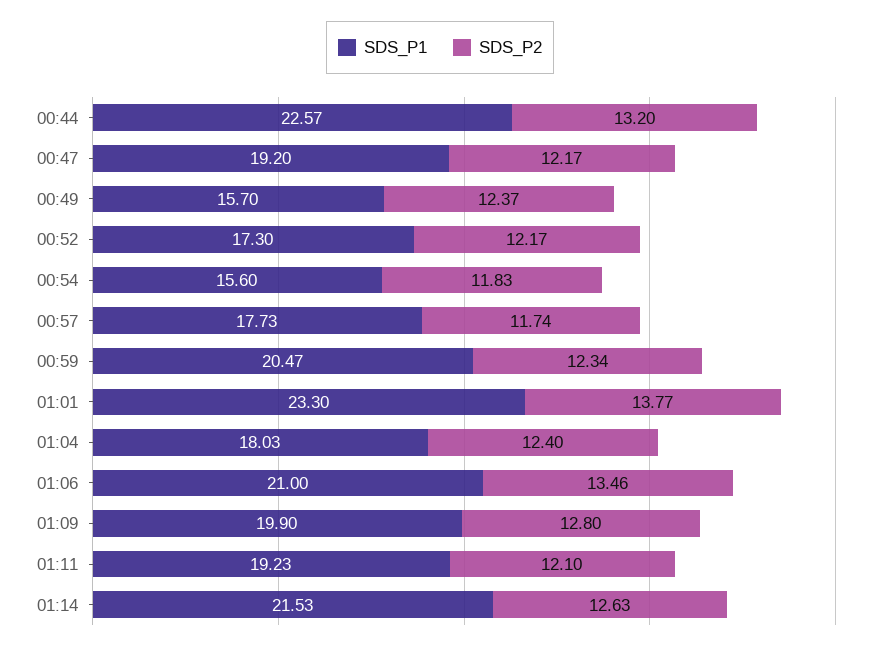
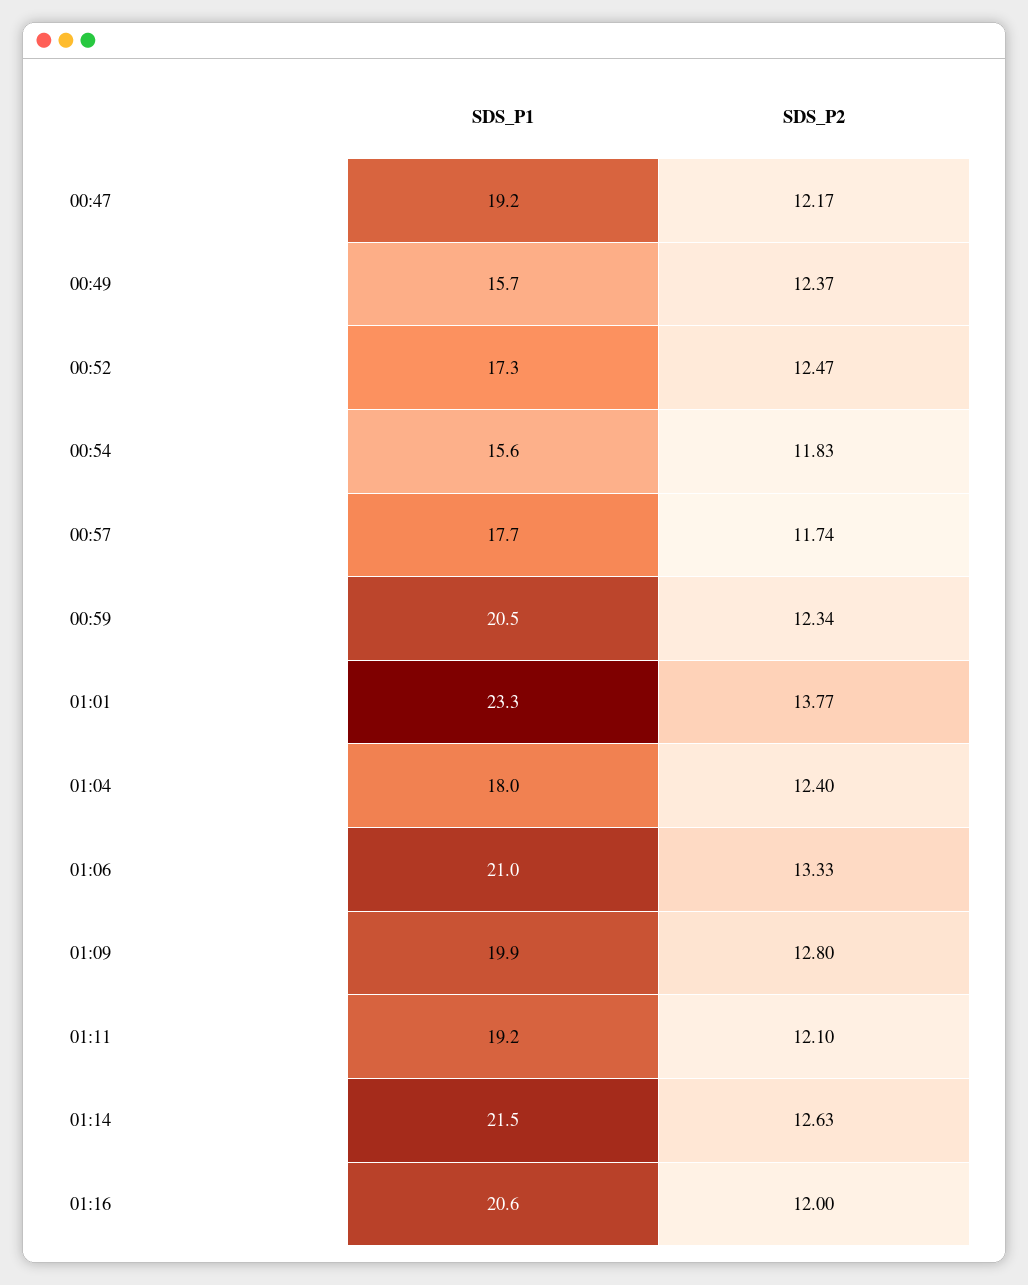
SDS_P1, 00:44: 22.57 -> none
SDS_P2, 00:44: 13.2 -> none
SDS_P2, 00:52: 12.17 -> 12.47
SDS_P2, 01:06: 13.46 -> 13.33
SDS_P1, 01:16: none -> 20.6
SDS_P2, 01:16: none -> 12

